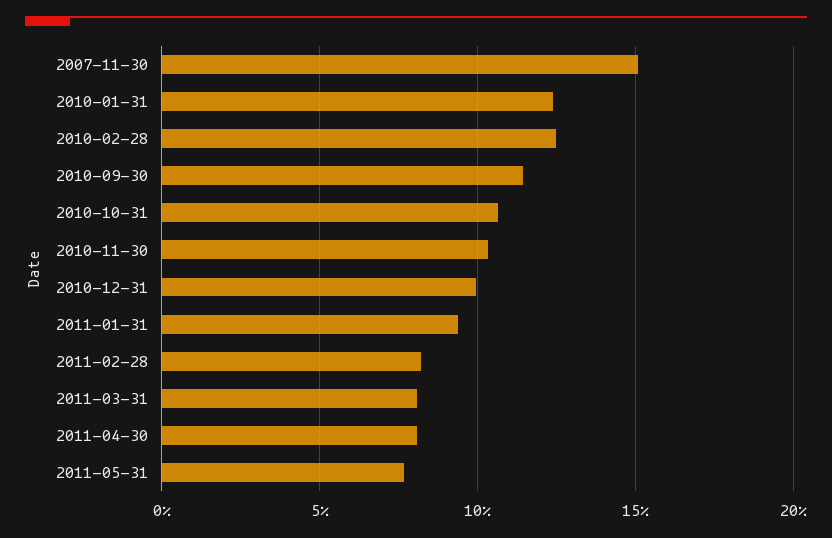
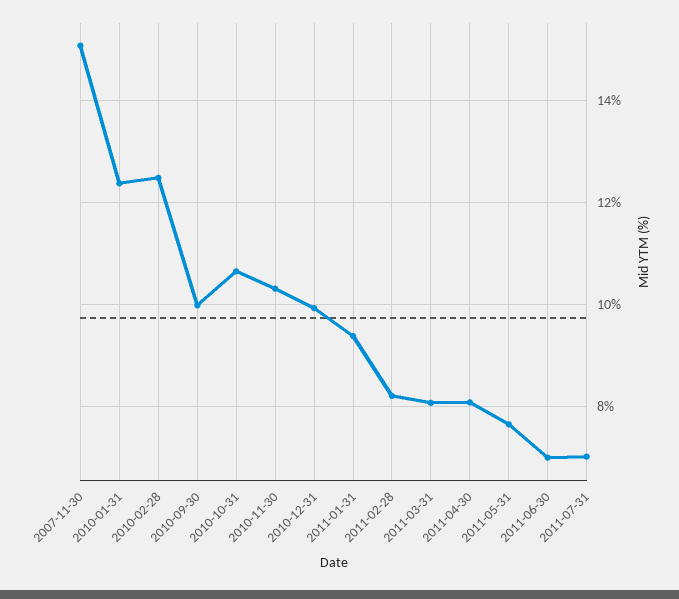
2010-09-30: 11.5 -> 10
2011-06-30: none -> 7
2011-07-31: none -> 7

